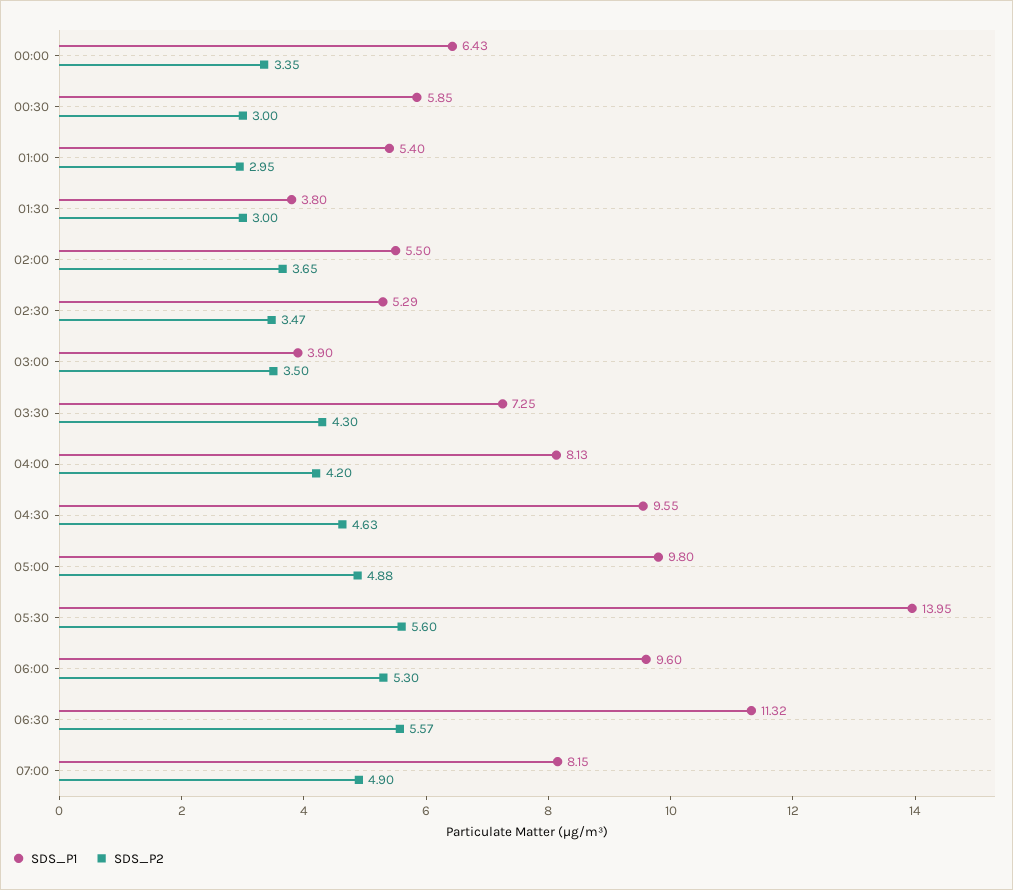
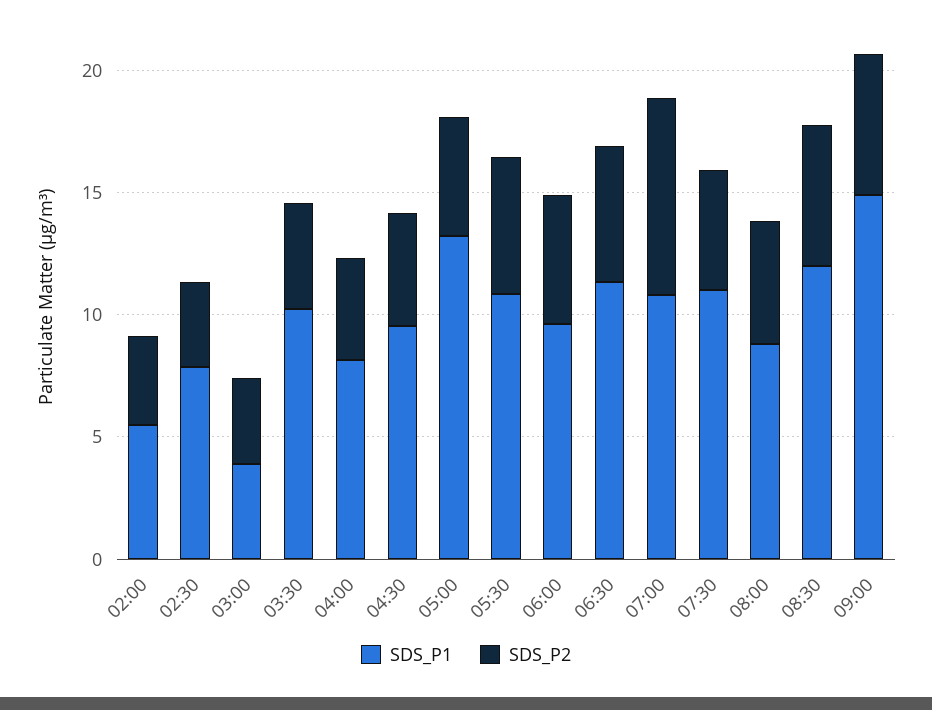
SDS_P1, 00:00: 6.43 -> none
SDS_P2, 00:00: 3.35 -> none
SDS_P1, 00:30: 5.85 -> none
SDS_P2, 00:30: 3 -> none
SDS_P1, 01:00: 5.4 -> none
SDS_P2, 01:00: 2.95 -> none
SDS_P1, 01:30: 3.8 -> none
SDS_P2, 01:30: 3 -> none
SDS_P1, 02:30: 5.29 -> 8
SDS_P1, 03:30: 7.25 -> 10
SDS_P1, 05:00: 9.8 -> 13
SDS_P1, 05:30: 13.95 -> 11
SDS_P1, 07:00: 8.15 -> 11
SDS_P2, 07:00: 4.9 -> 8
SDS_P1, 07:30: none -> 11
SDS_P2, 07:30: none -> 5
SDS_P1, 08:00: none -> 9
SDS_P2, 08:00: none -> 5
SDS_P1, 08:30: none -> 12
SDS_P2, 08:30: none -> 6
SDS_P1, 09:00: none -> 15
SDS_P2, 09:00: none -> 6

